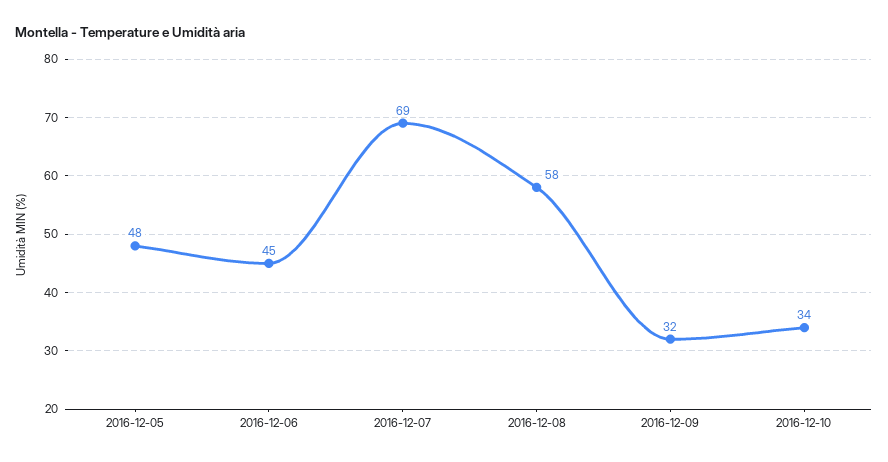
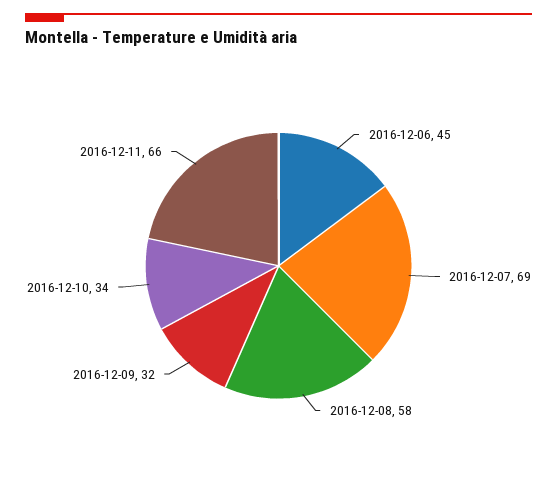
2016-12-05: 48 -> none
2016-12-11: none -> 66

